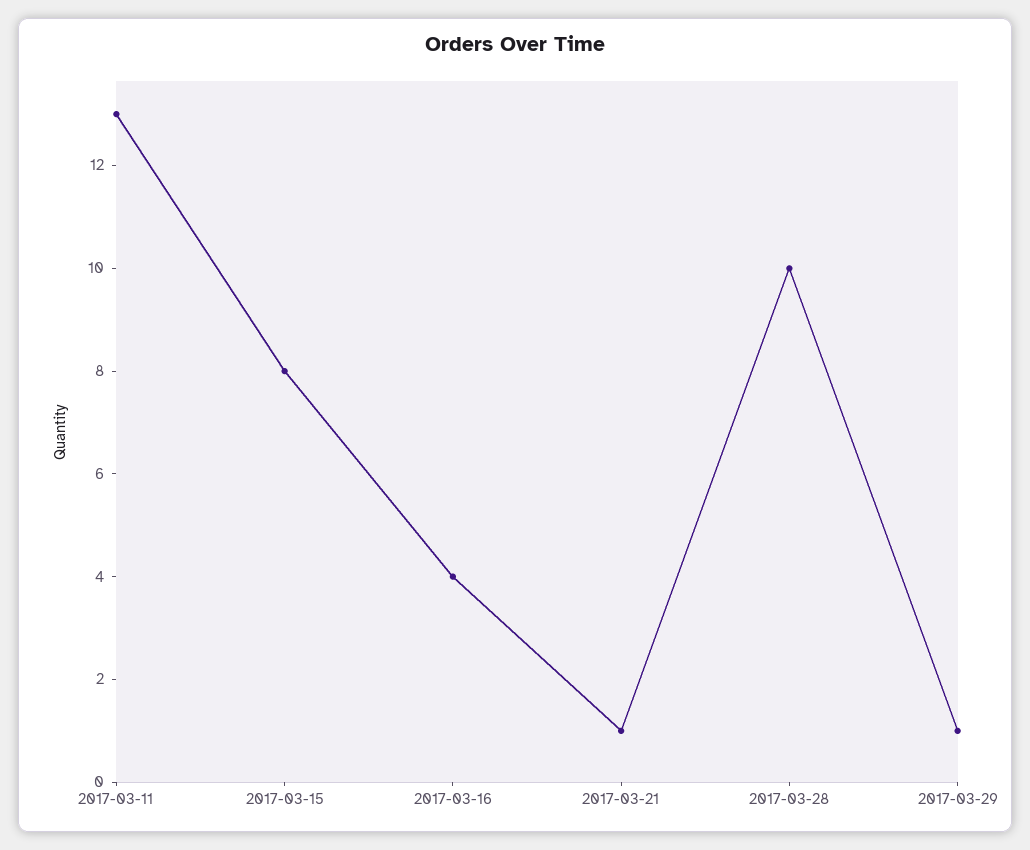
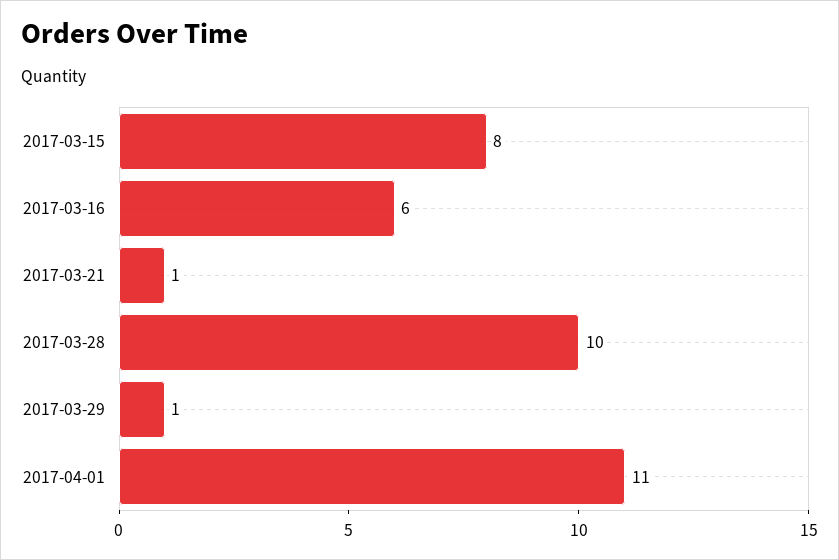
2017-03-11: 13 -> none
2017-03-16: 4 -> 6
2017-04-01: none -> 11

